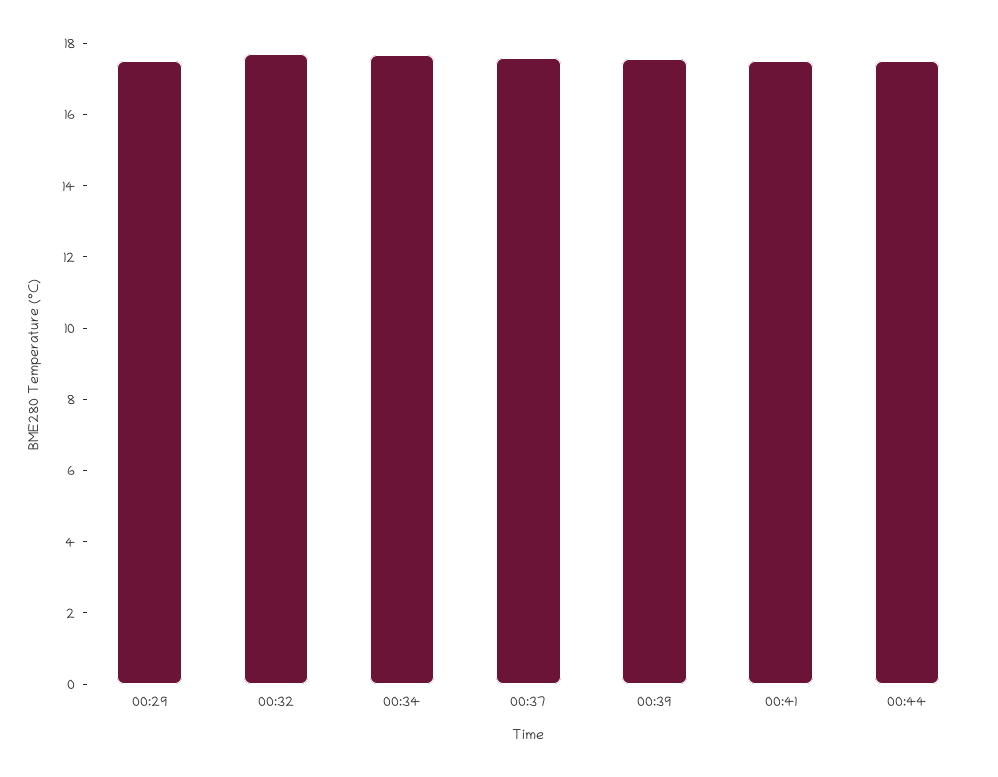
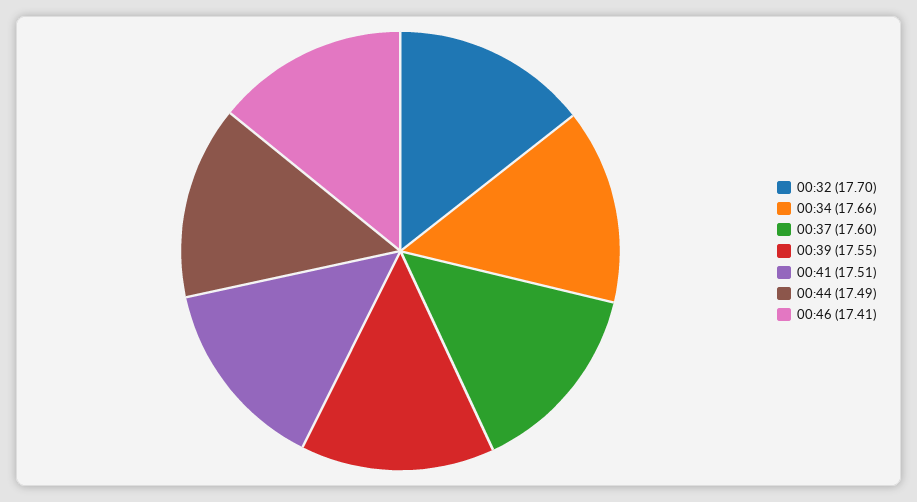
00:29: 17.5 -> none
00:46: none -> 17.41

